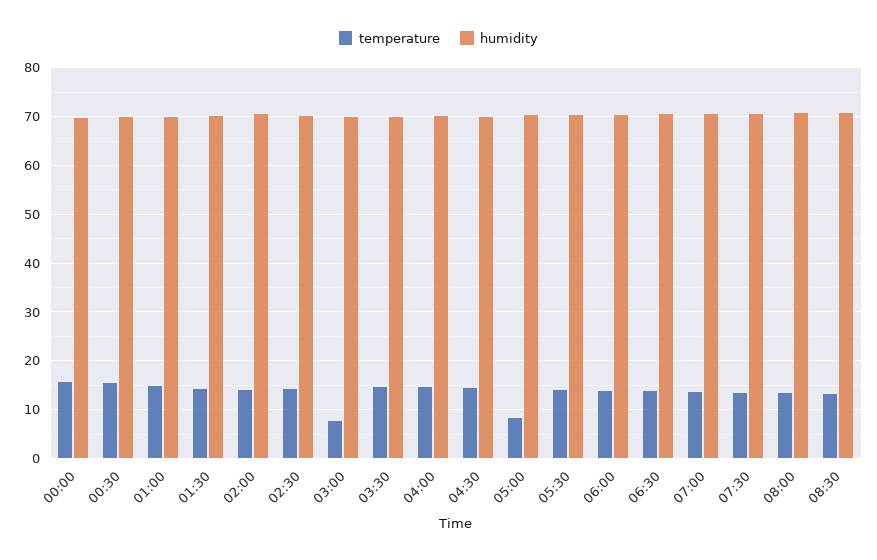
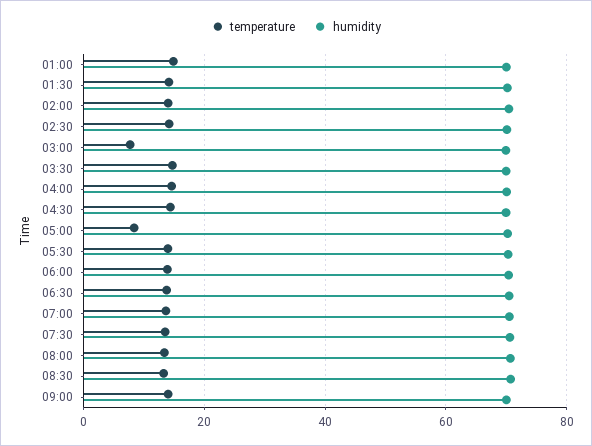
temperature, 00:00: 16 -> none
humidity, 00:00: 70 -> none
temperature, 00:30: 16 -> none
humidity, 00:30: 70 -> none
temperature, 09:00: none -> 14
humidity, 09:00: none -> 70

